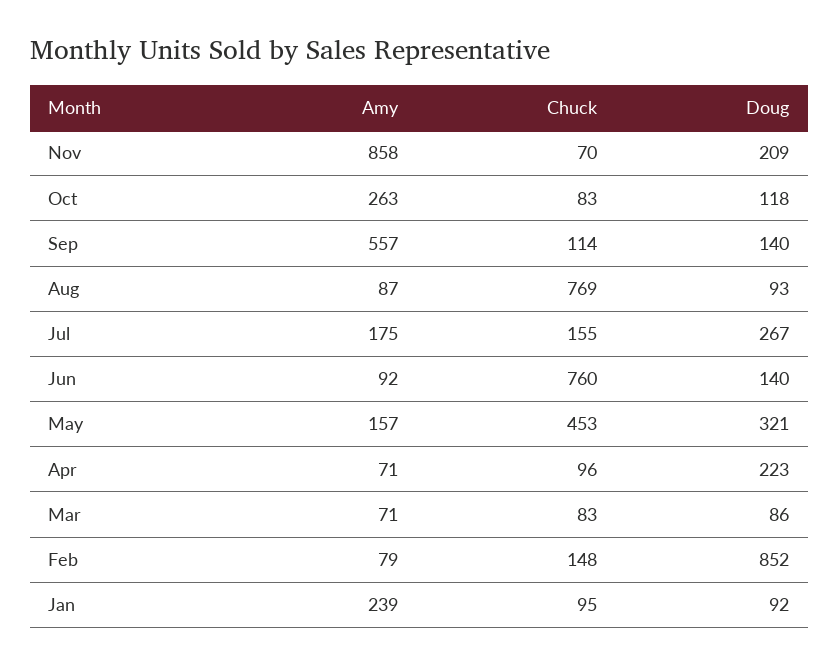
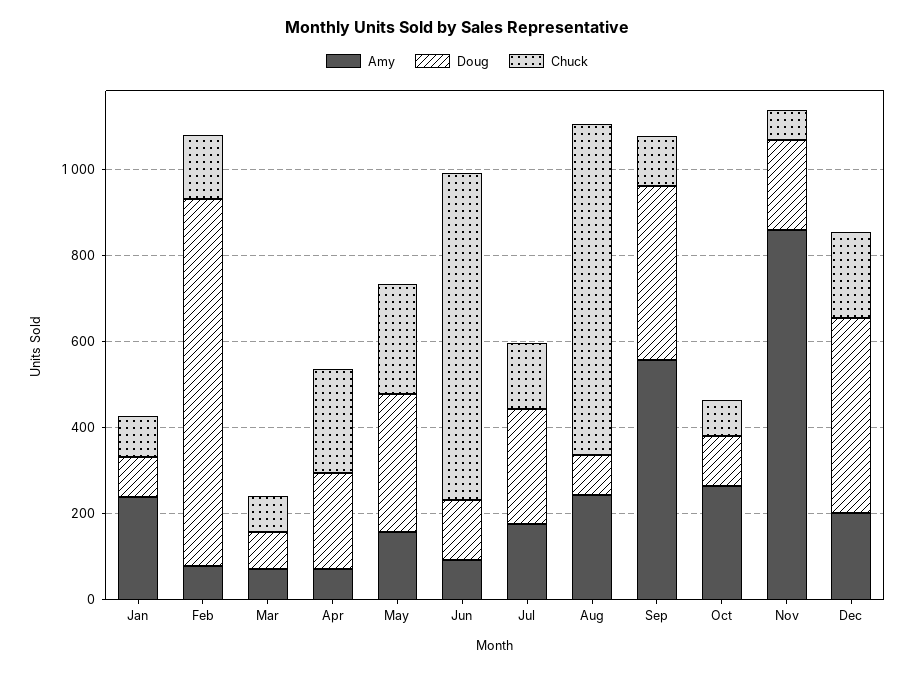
Doug, Sep: 140 -> 400
Amy, Aug: 87 -> 250
Chuck, May: 453 -> 250
Chuck, Apr: 96 -> 250
Amy, Dec: none -> 200
Doug, Dec: none -> 450
Chuck, Dec: none -> 200

